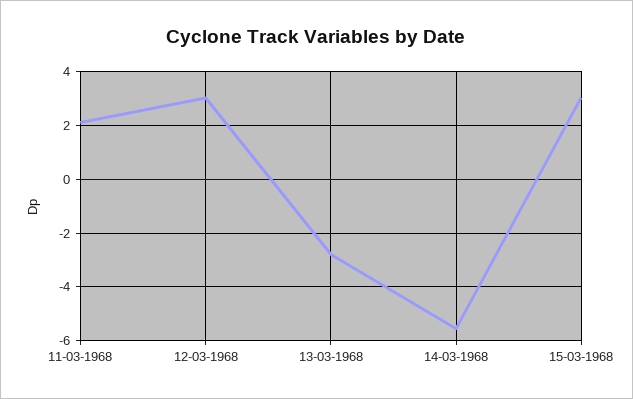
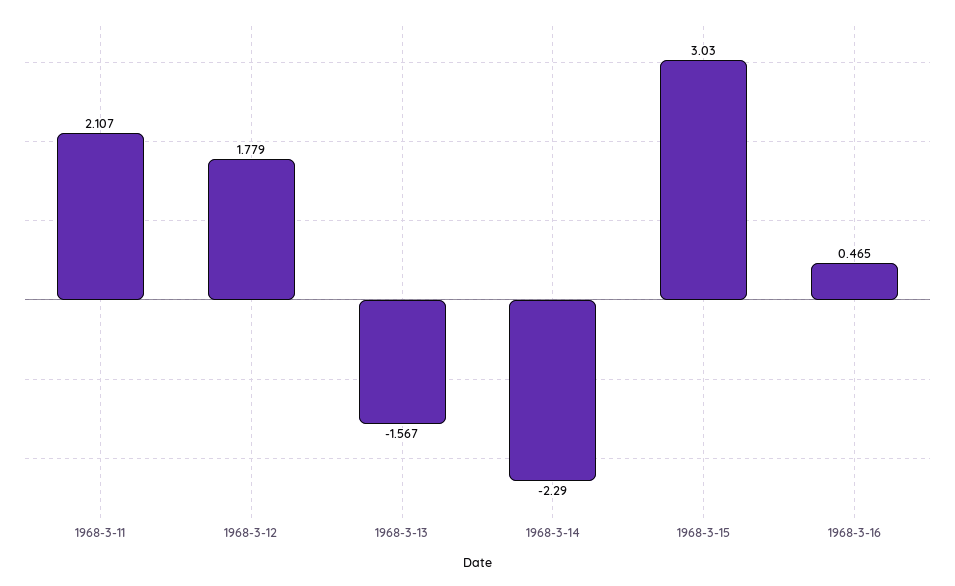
12-03-1968: 3 -> 1.779
13-03-1968: -2.75 -> -1.567
14-03-1968: -5.5 -> -2.29
1968-3-16: none -> 0.465

